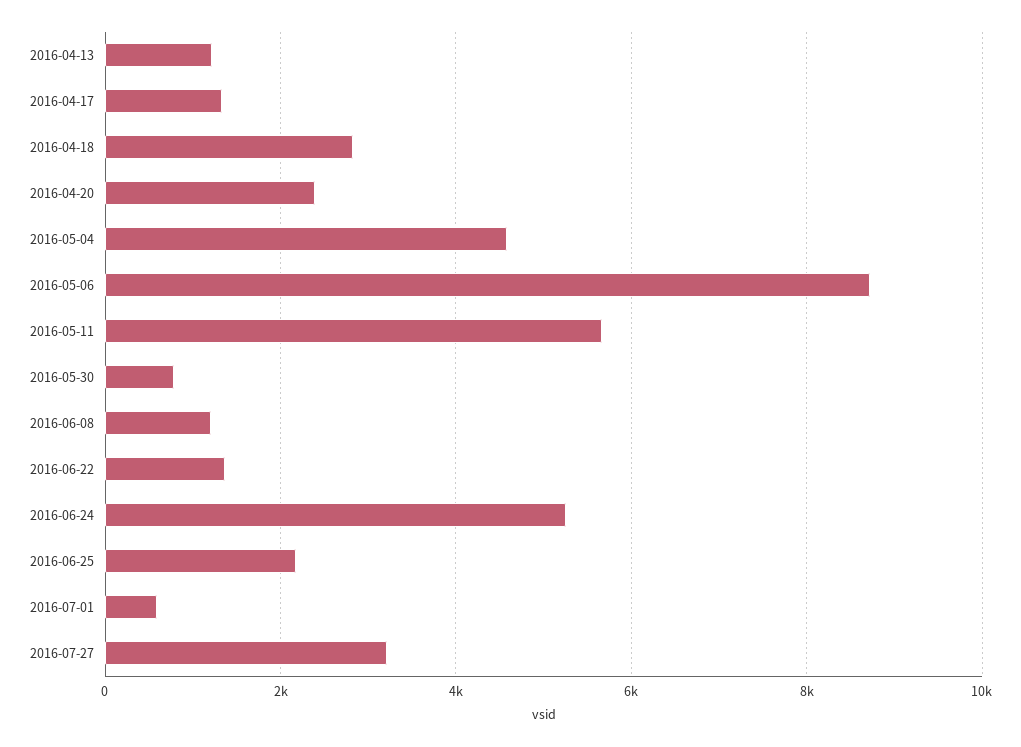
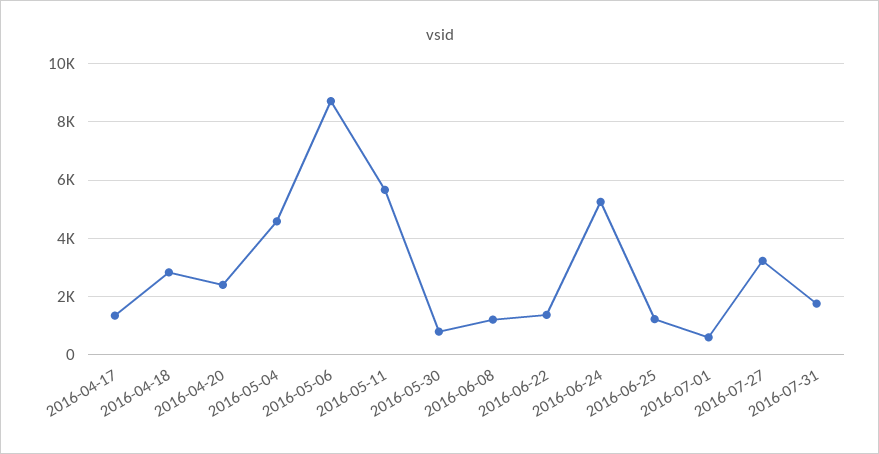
2016-04-13: 1200 -> none
2016-06-25: 2200 -> 1250
2016-07-31: none -> 1750

